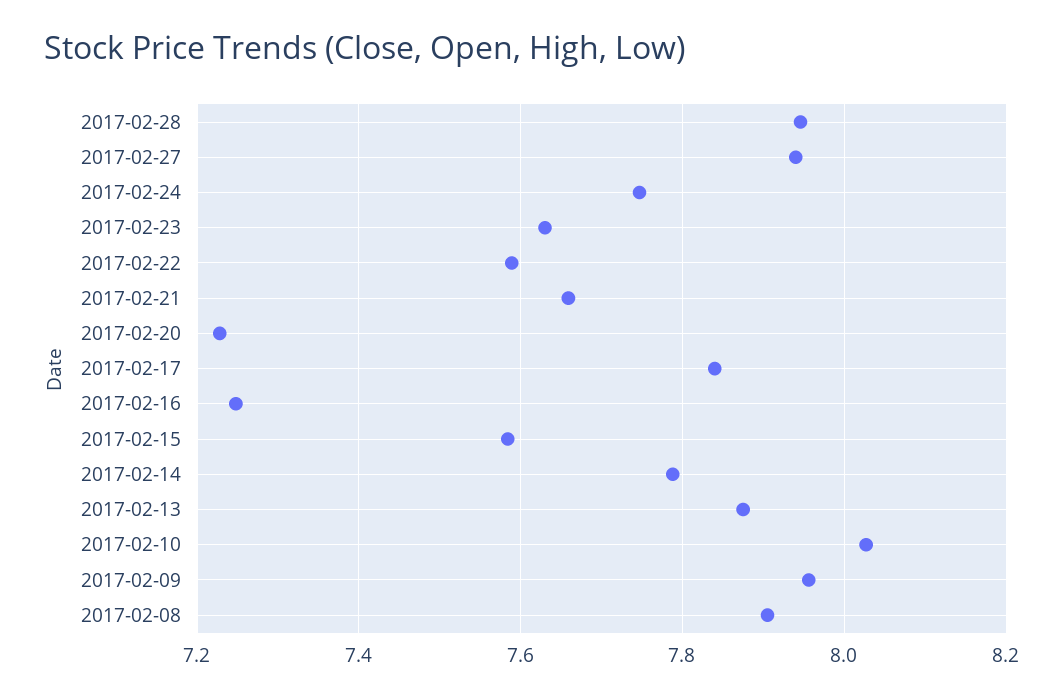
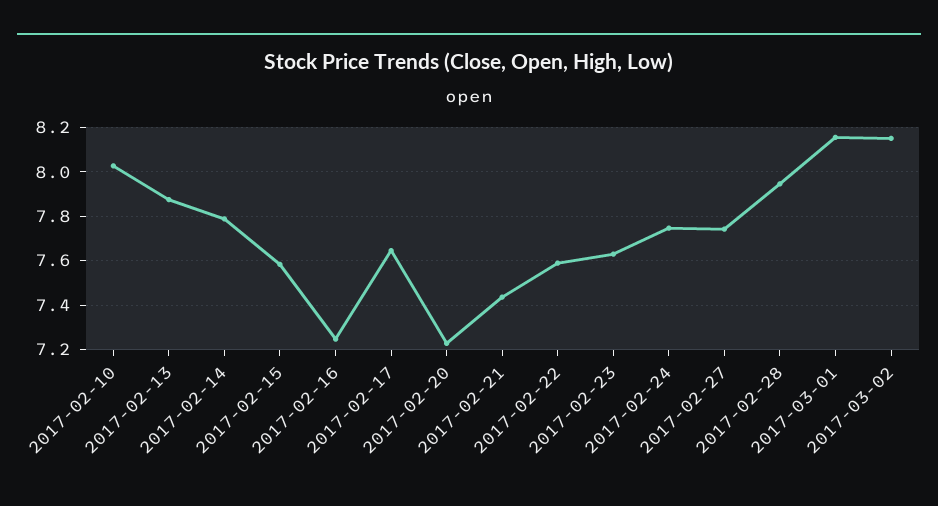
2017-02-27: 7.94 -> 7.75
2017-02-21: 7.66 -> 7.45
2017-02-17: 7.84 -> 7.65
2017-02-09: 7.96 -> none
2017-02-08: 7.9 -> none
2017-03-01: none -> 8.15
2017-03-02: none -> 8.15

